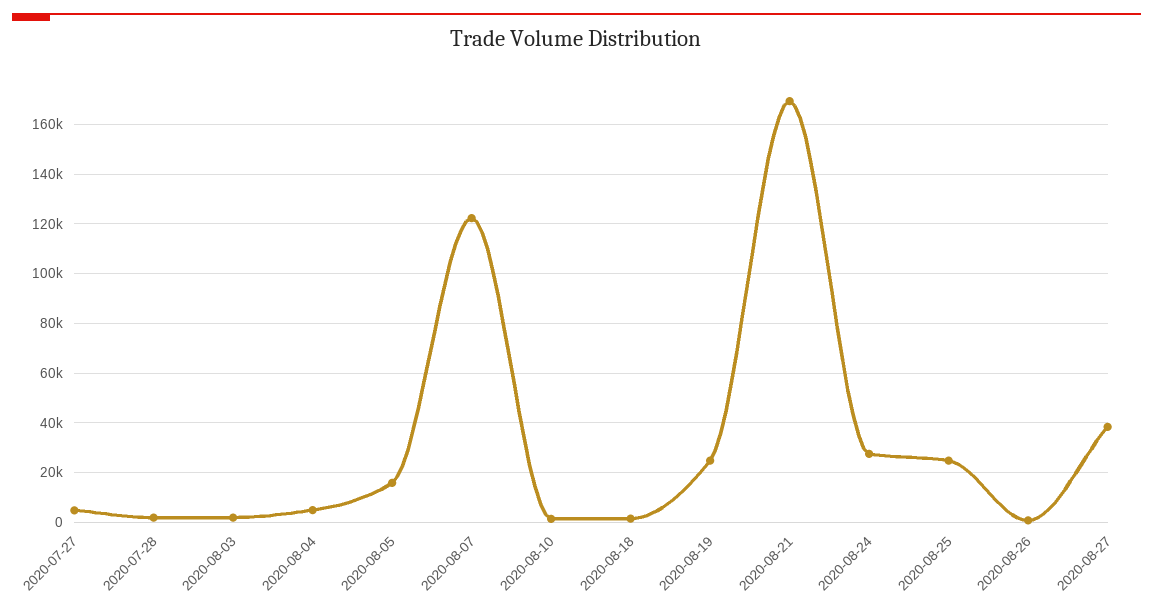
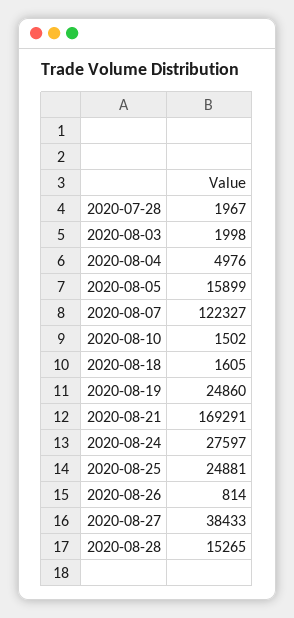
2020-07-27: 5000 -> none
2020-08-28: none -> 15265

